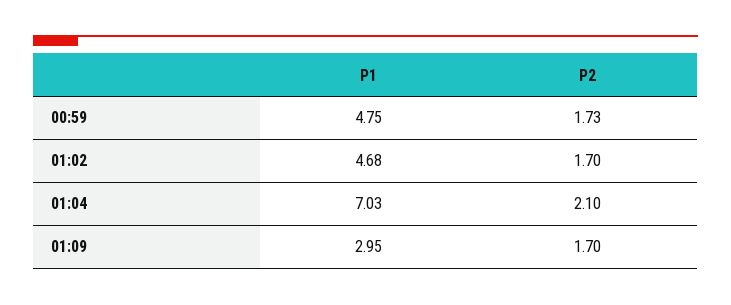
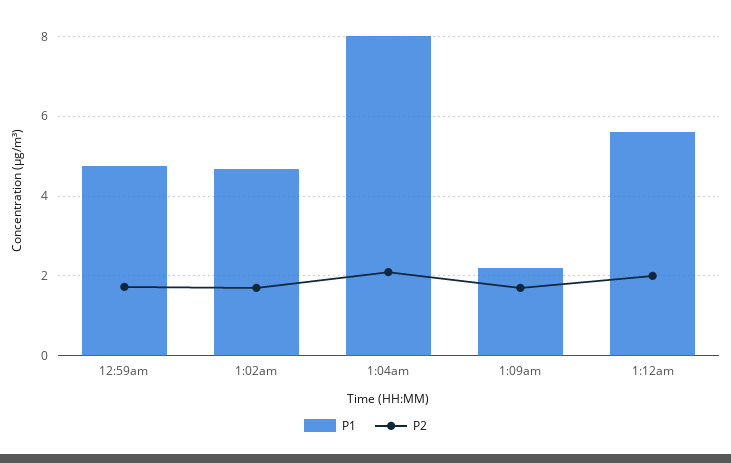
P1, 01:04: 7.03 -> 8
P1, 01:09: 2.95 -> 2.2
P1, 1:12am: none -> 5.6
P2, 1:12am: none -> 2

